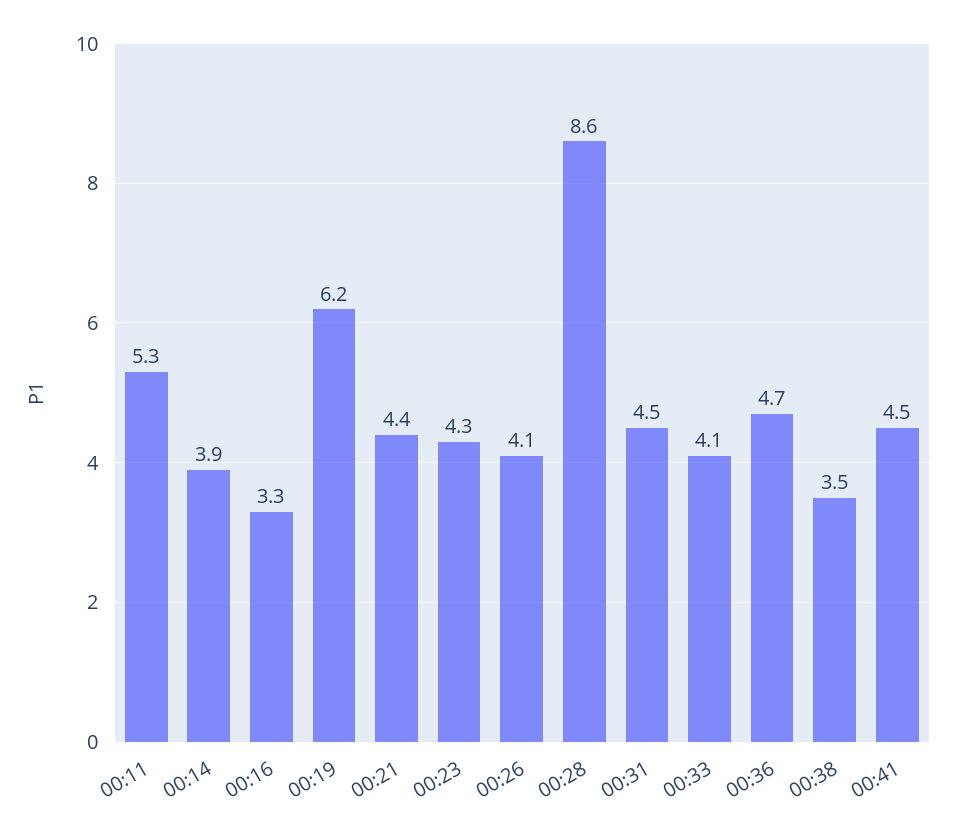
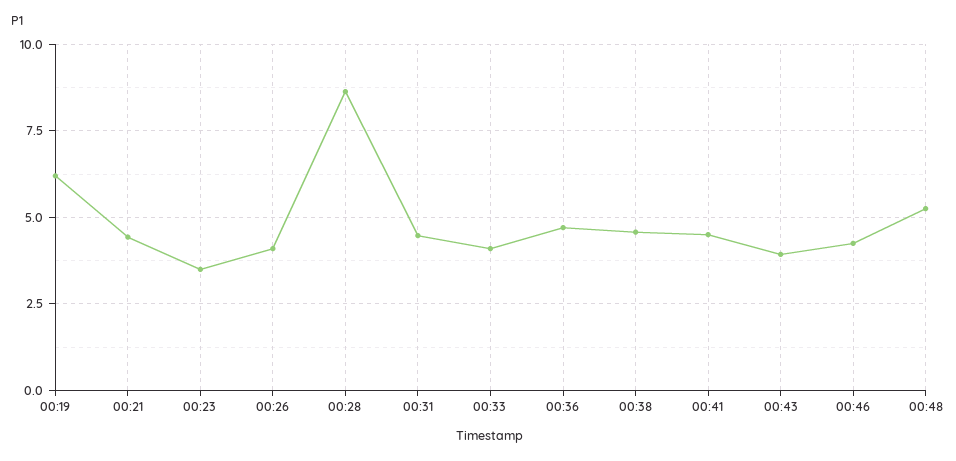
00:11: 5.3 -> none
00:14: 3.9 -> none
00:16: 3.3 -> none
00:23: 4.3 -> 3.5
00:38: 3.5 -> 4.5
00:43: none -> 4
00:46: none -> 4.25
00:48: none -> 5.25

